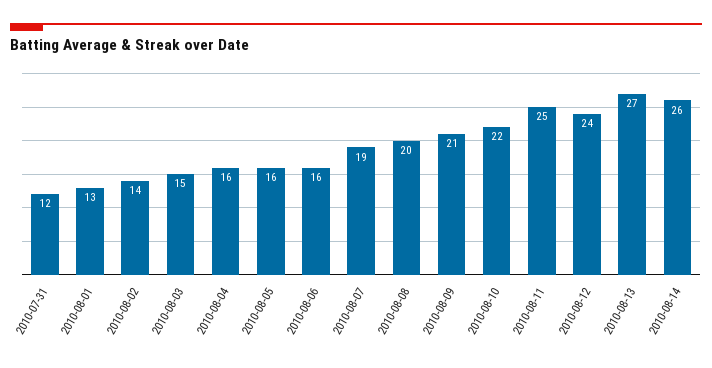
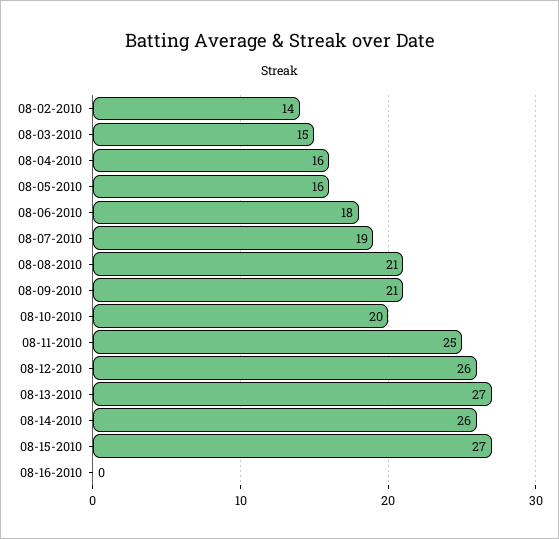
2010-07-31: 12 -> none
2010-08-01: 13 -> none
2010-08-06: 16 -> 18
2010-08-08: 20 -> 21
2010-08-10: 22 -> 20
2010-08-12: 24 -> 26
08-15-2010: none -> 27
08-16-2010: none -> 0

